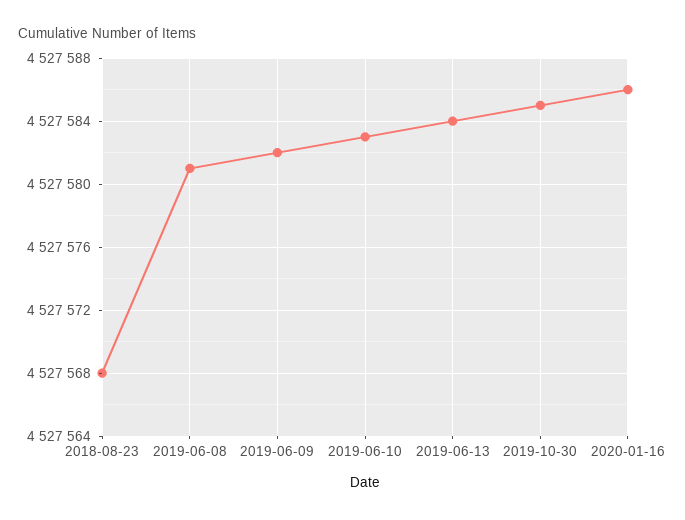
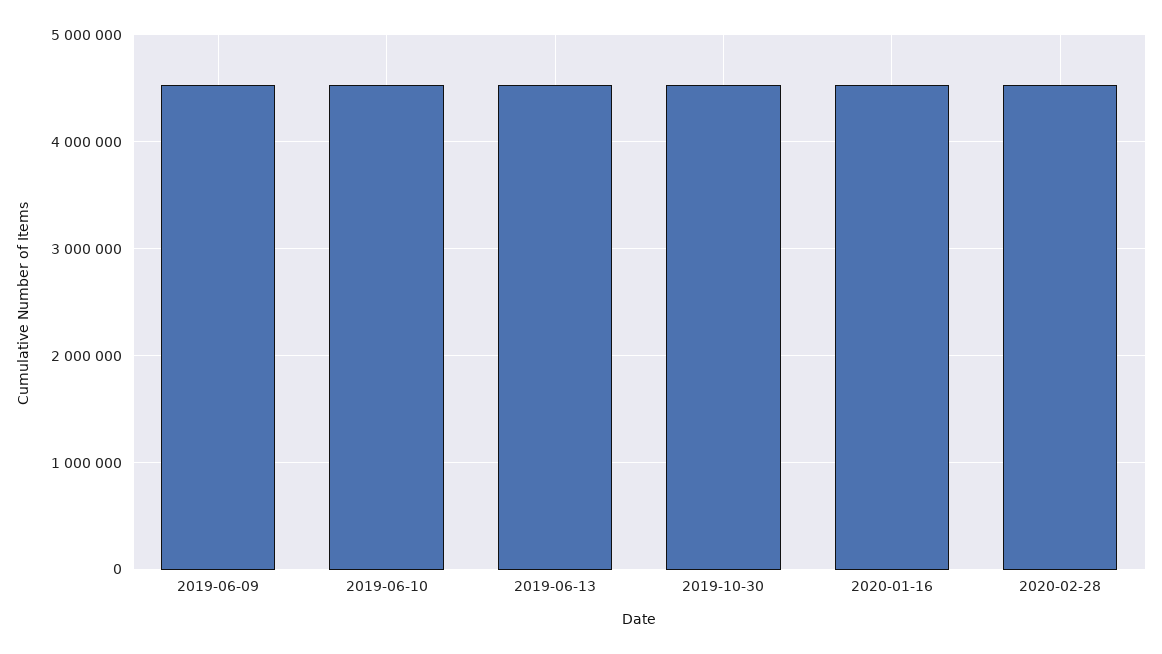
2018-08-23: 4527568 -> none
2019-06-08: 4527581 -> none
2020-02-28: none -> 4500000

